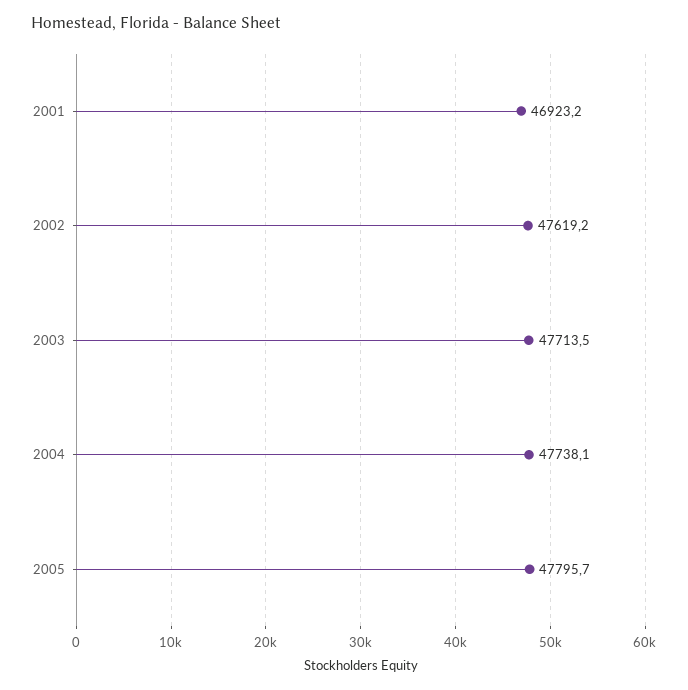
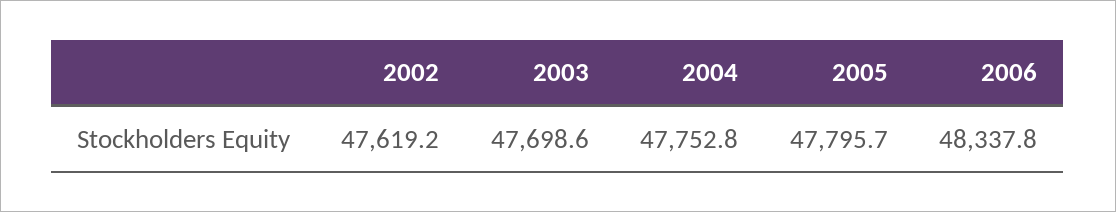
2001: 46923.2 -> none
2003: 47713.5 -> 47698.6
2004: 47738.1 -> 47752.8
2006: none -> 48337.8

